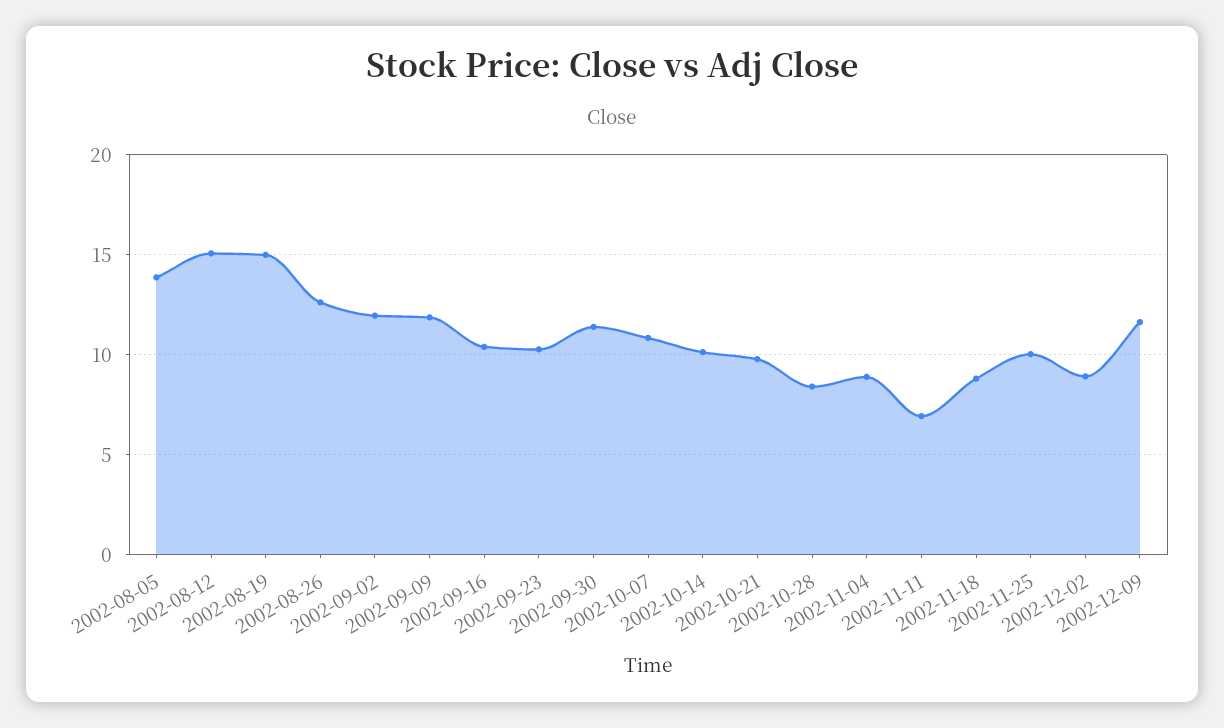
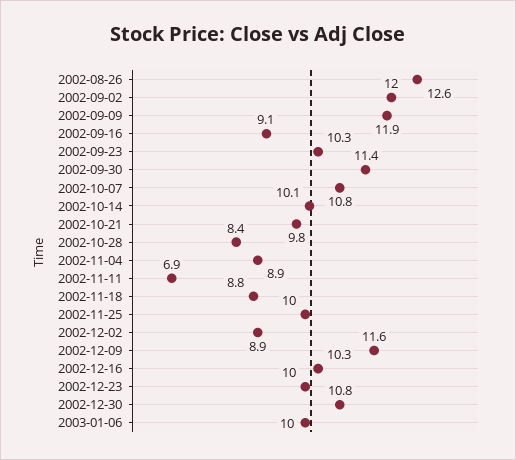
2002-08-05: 14 -> none
2002-08-12: 15 -> none
2002-08-19: 15 -> none
2002-09-16: 10.5 -> 9.1
2002-12-16: none -> 10.3
2002-12-23: none -> 10
2002-12-30: none -> 10.8
2003-01-06: none -> 10

